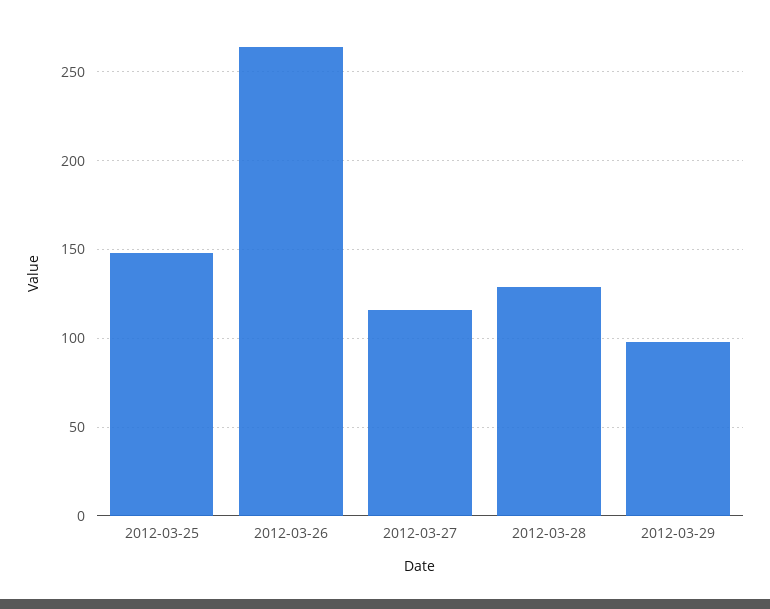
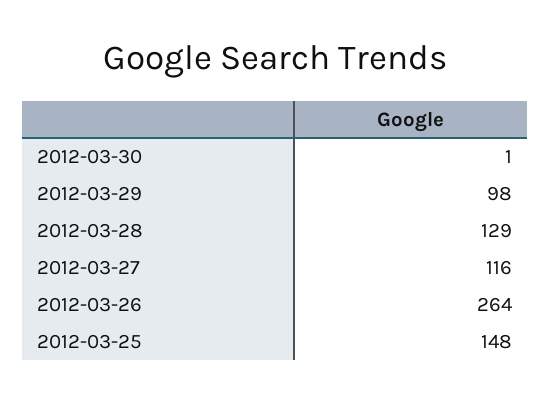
2012-03-30: none -> 1

